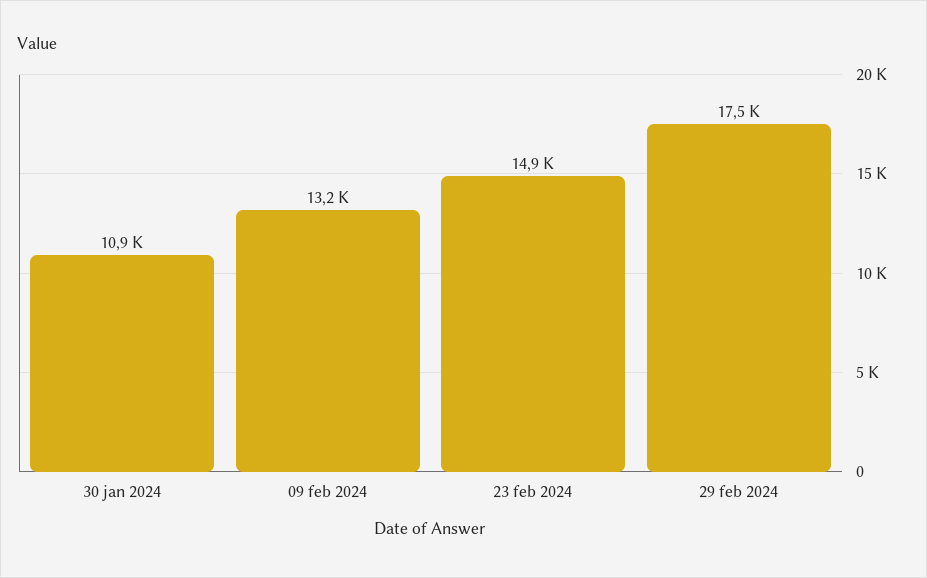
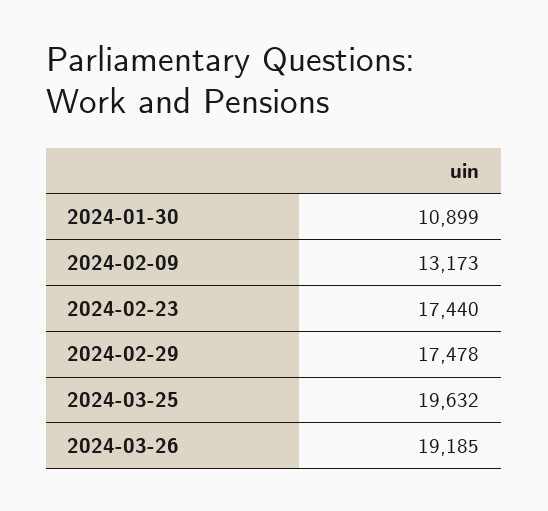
23 feb 2024: 14900 -> 17440
2024-03-25: none -> 19632
2024-03-26: none -> 19185

